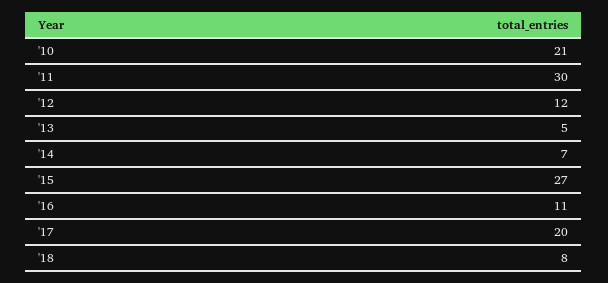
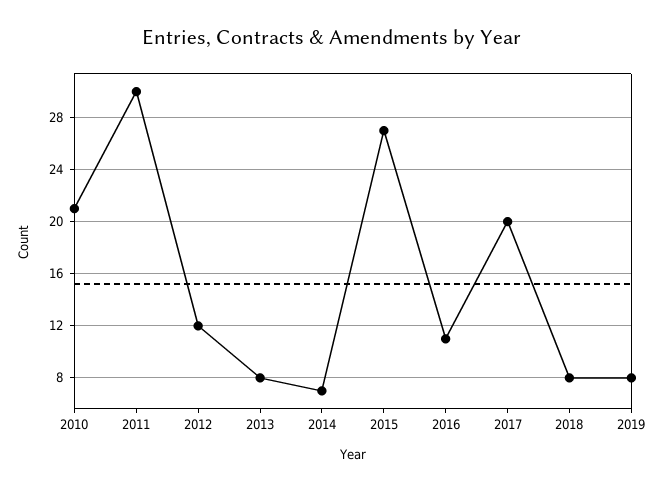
'13: 5 -> 8
2019: none -> 8

